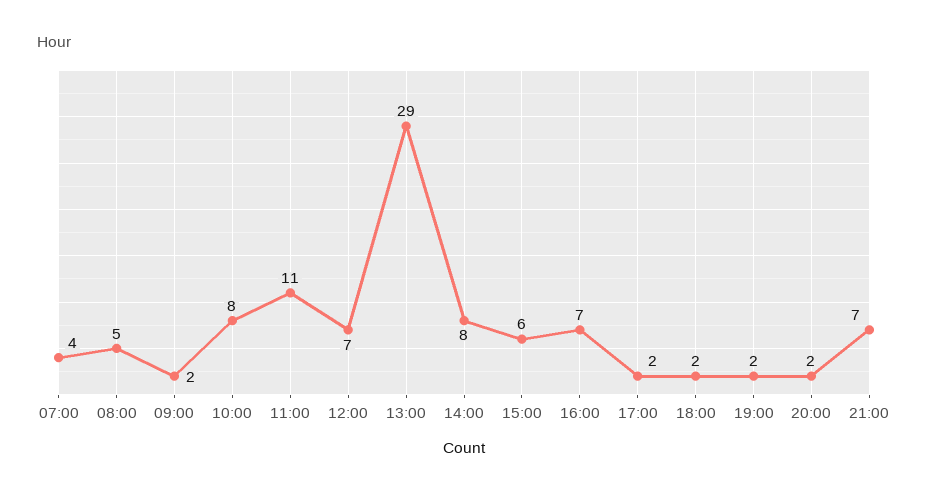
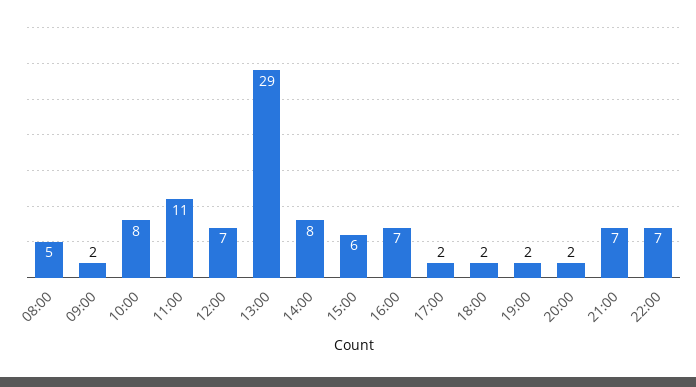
07:00: 4 -> none
22:00: none -> 7

